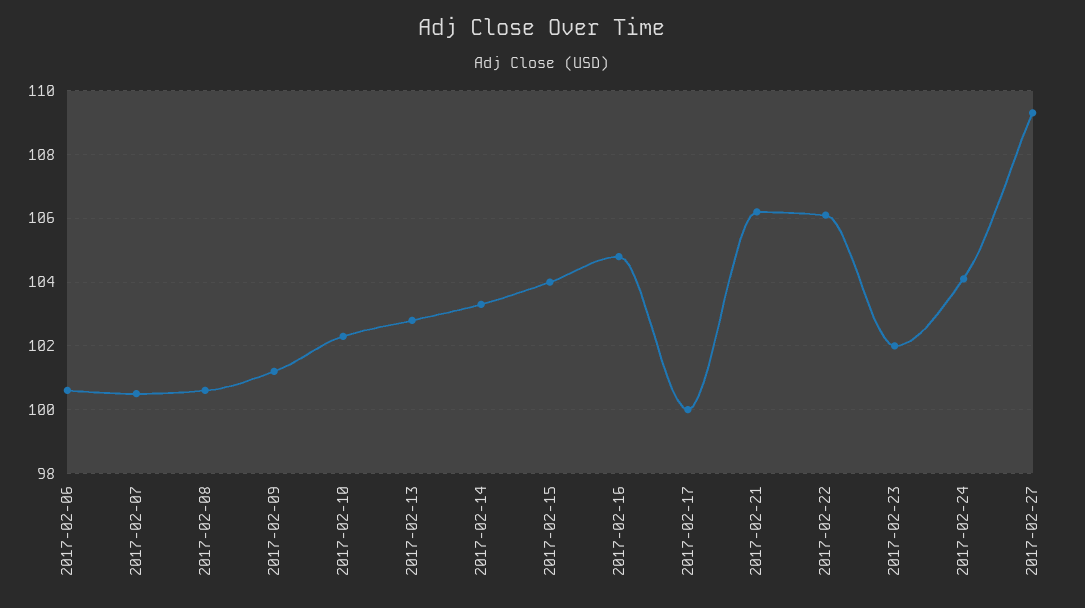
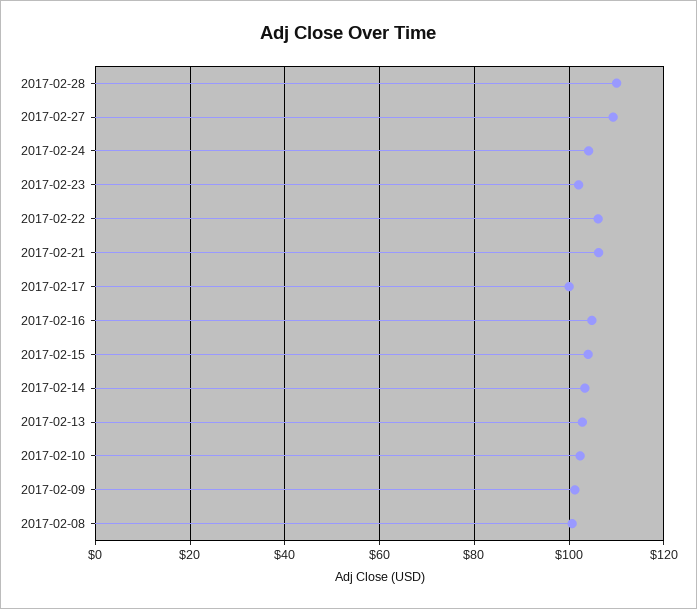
2017-02-06: 100.5 -> none
2017-02-07: 100.5 -> none
2017-02-28: none -> 110

